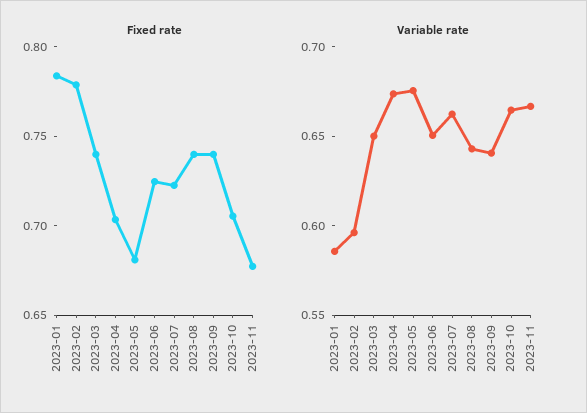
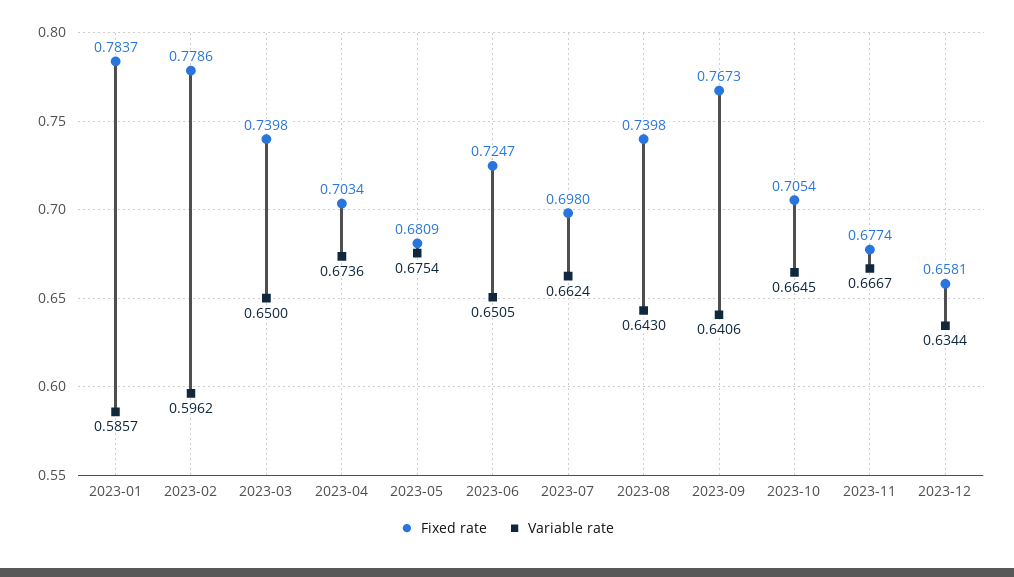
Fixed rate, 2023-07: 0.72 -> 0.698
Fixed rate, 2023-09: 0.74 -> 0.7673
Fixed rate, 2023-12: none -> 0.6581
Variable rate, 2023-12: none -> 0.6344

